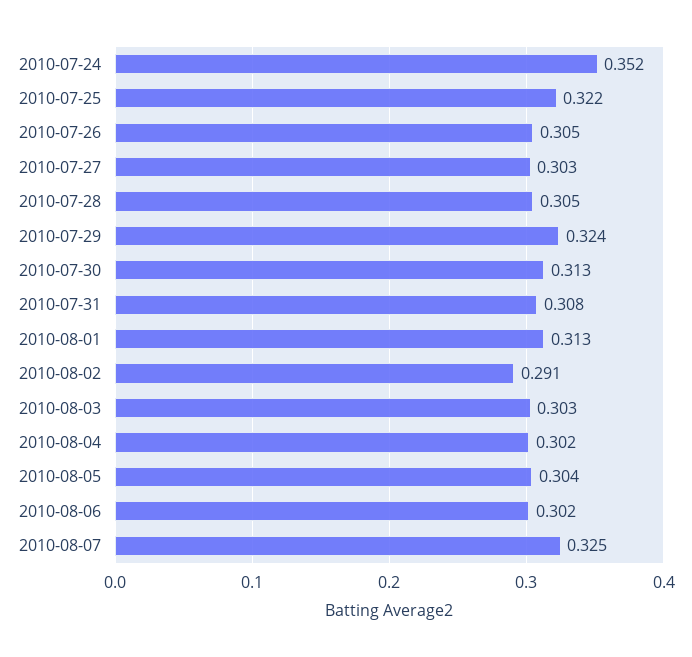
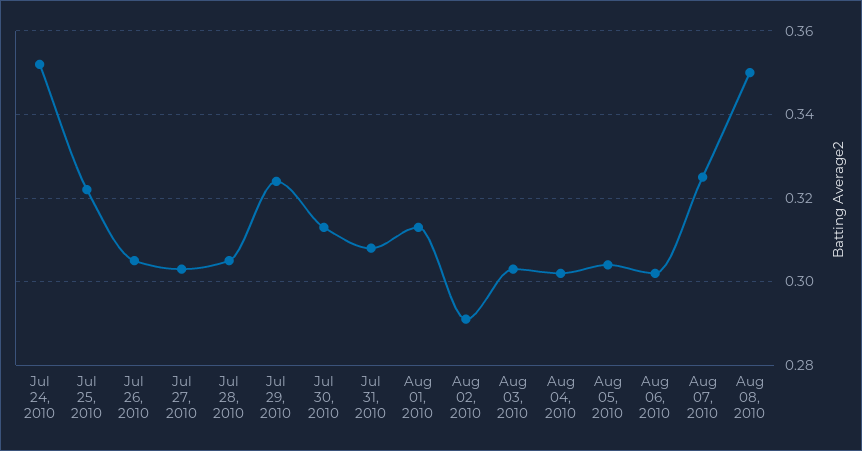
Aug 08, 2010: none -> 0.35

